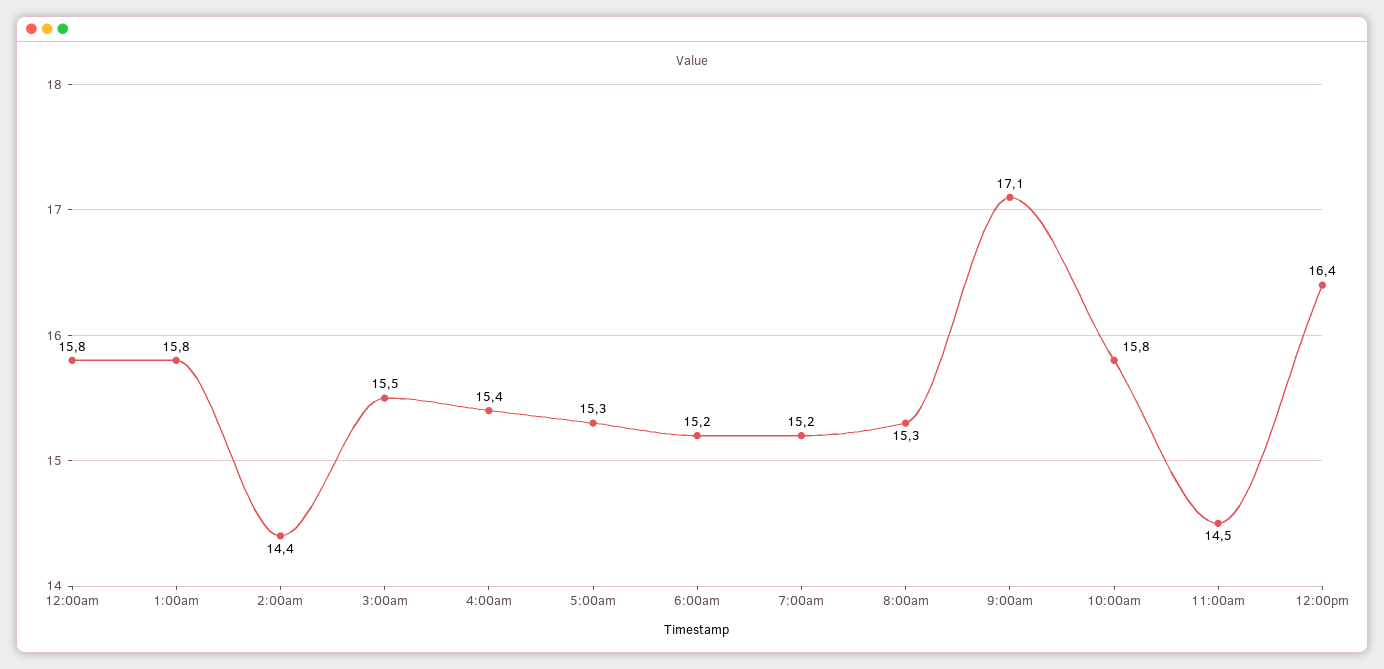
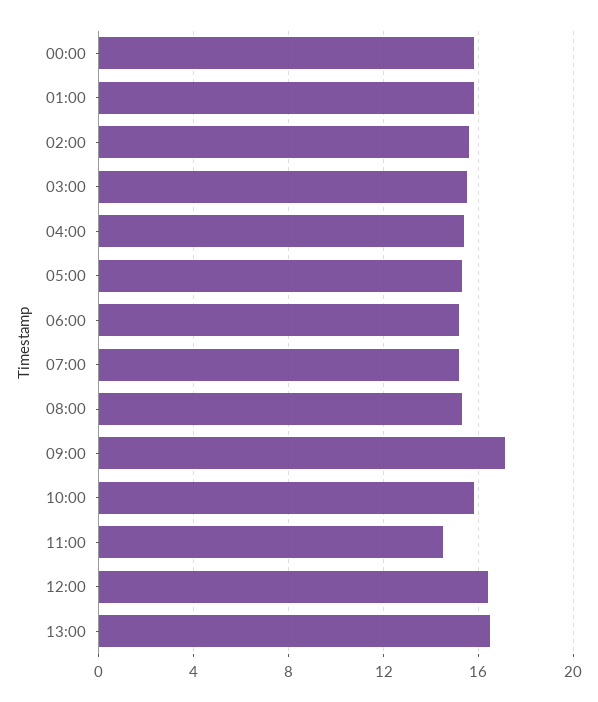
2:00am: 14.4 -> 15.5
13:00: none -> 16.5

